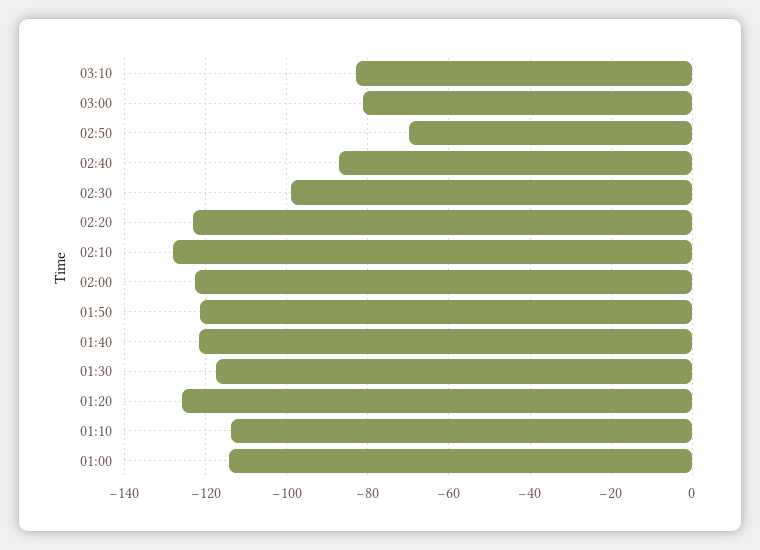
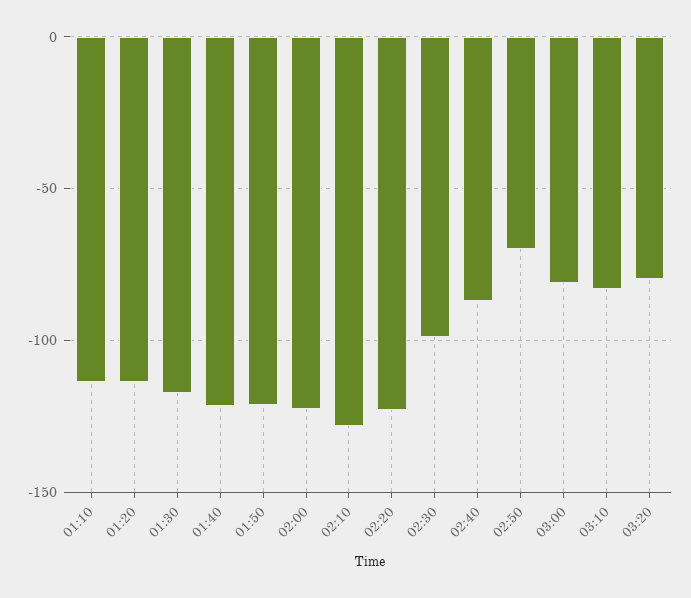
01:20: -126 -> -115
01:00: -114 -> none
03:20: none -> -80

